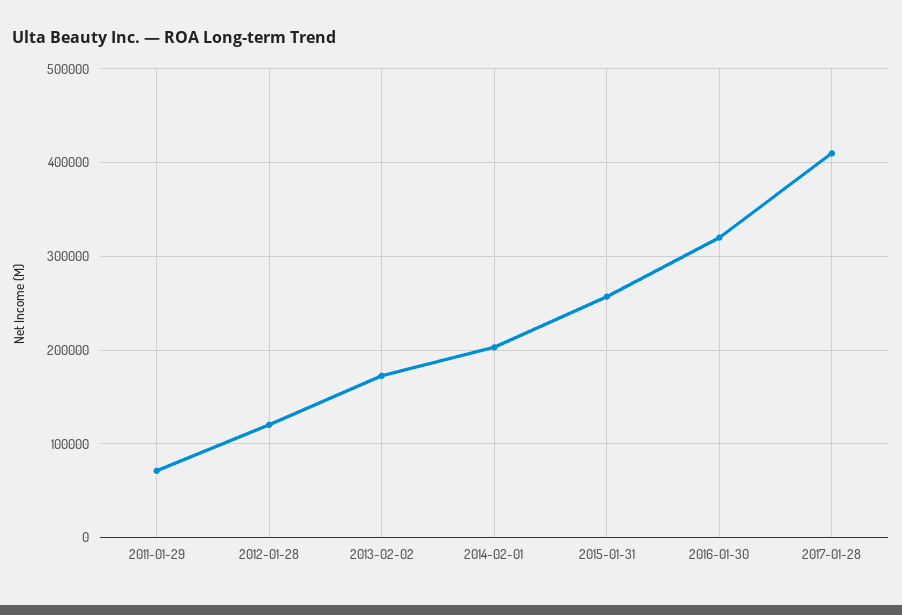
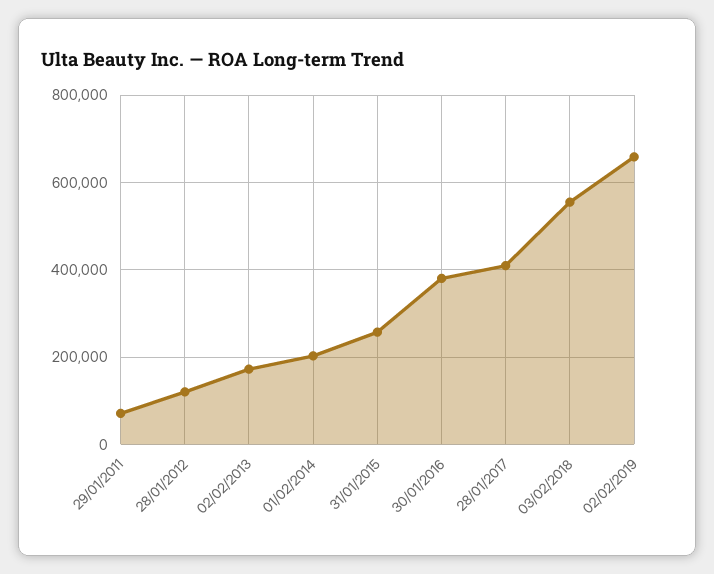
2016-01-30: 320000 -> 380000
03/02/2018: none -> 560000
02/02/2019: none -> 660000

